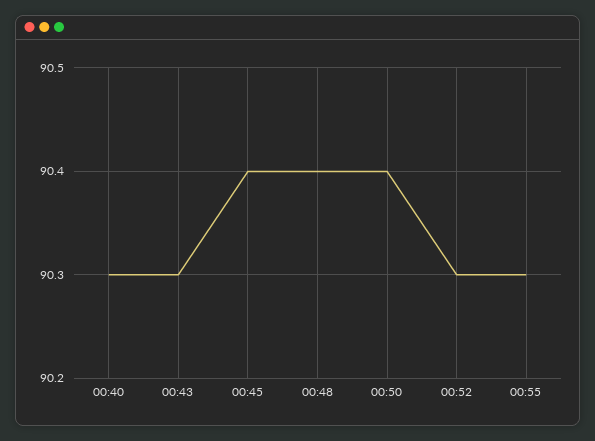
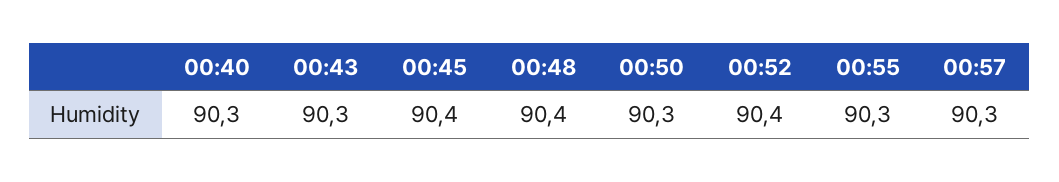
00:50: 90.4 -> 90.3
00:52: 90.3 -> 90.4
00:57: none -> 90.3

